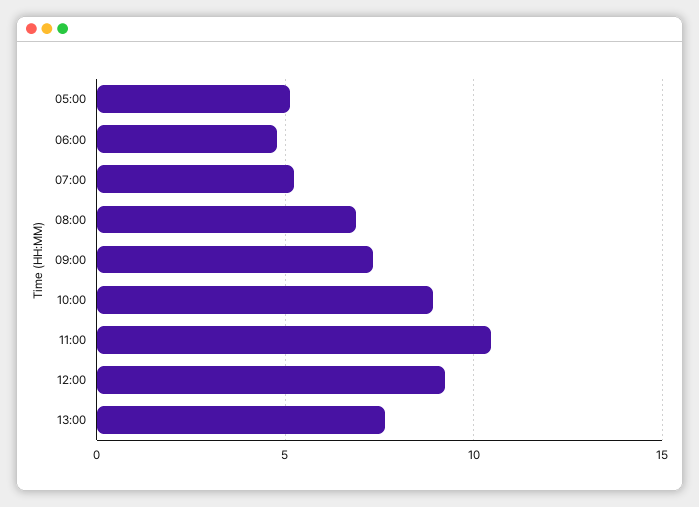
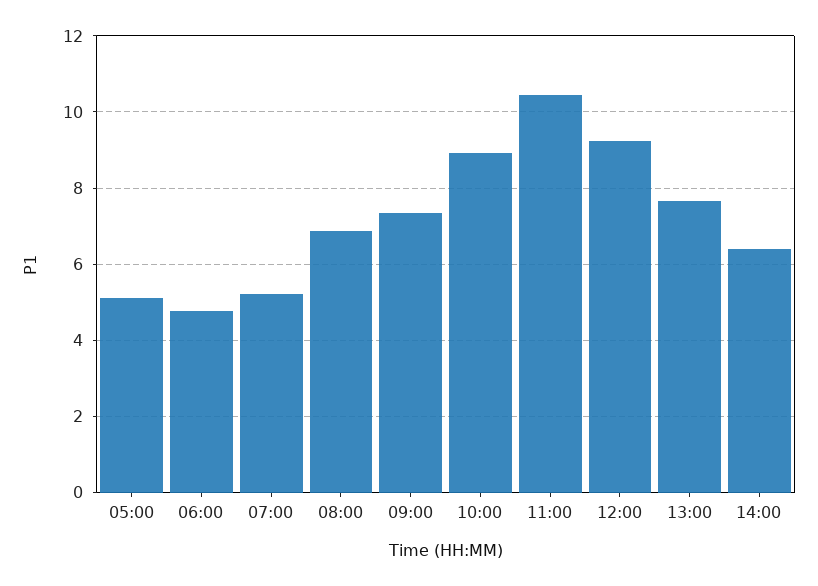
14:00: none -> 6.4

